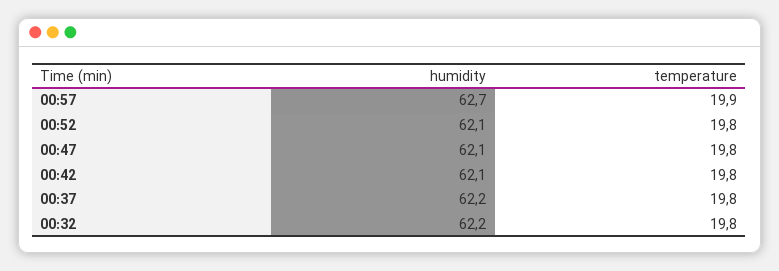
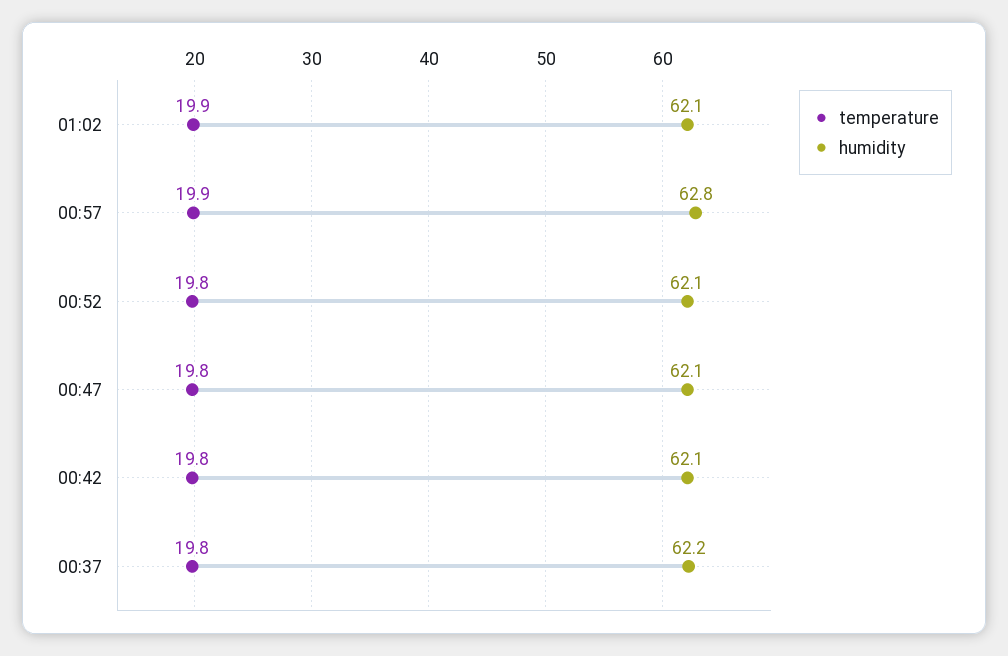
humidity, 00:57: 62.7 -> 62.8
humidity, 00:32: 62.2 -> none
temperature, 00:32: 19.8 -> none
temperature, 01:02: none -> 19.9
humidity, 01:02: none -> 62.1

